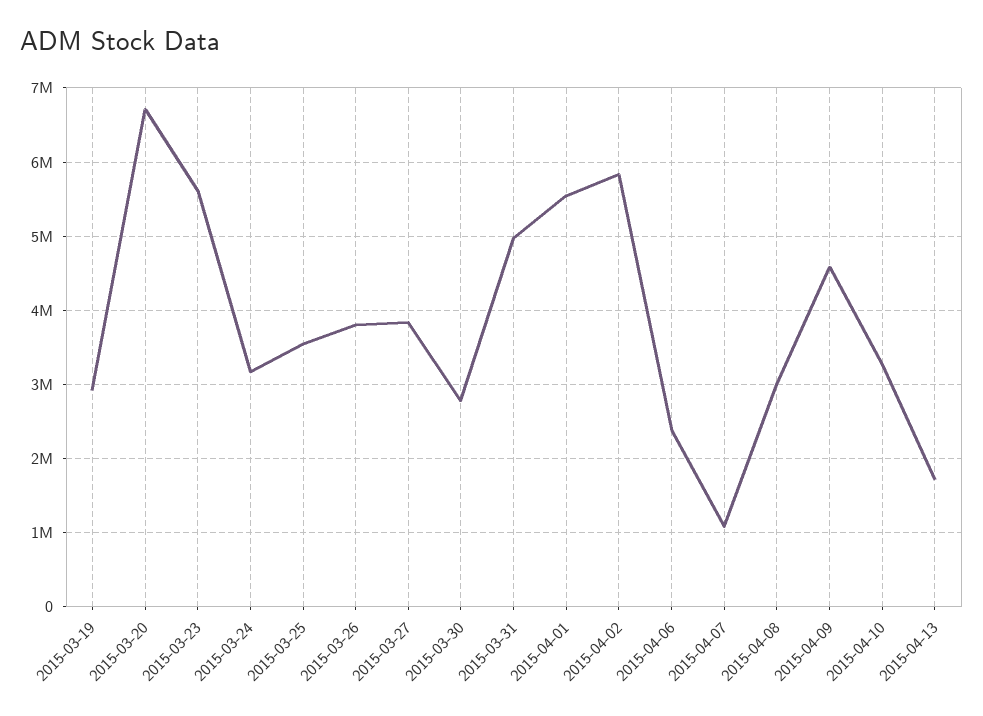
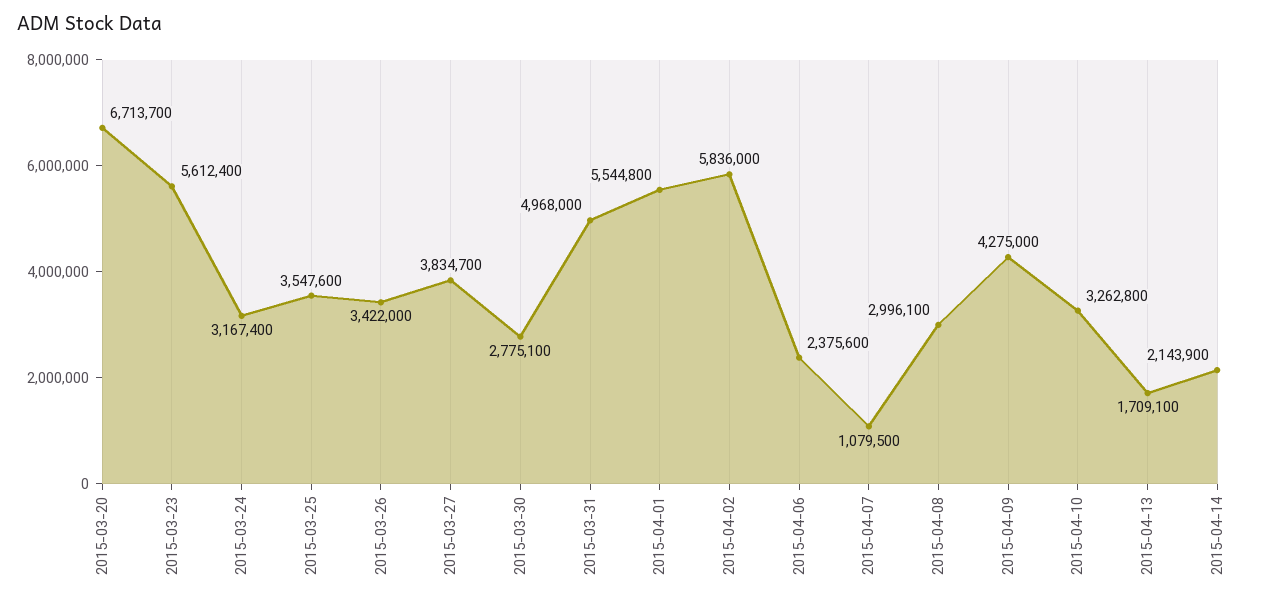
2015-03-19: 2900000 -> none
2015-03-26: 3800000 -> 3422000
2015-04-09: 4600000 -> 4275000
2015-04-14: none -> 2143900

